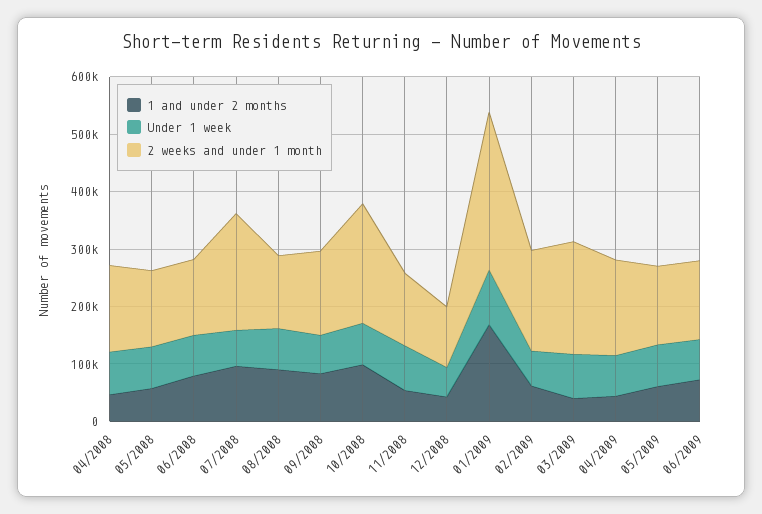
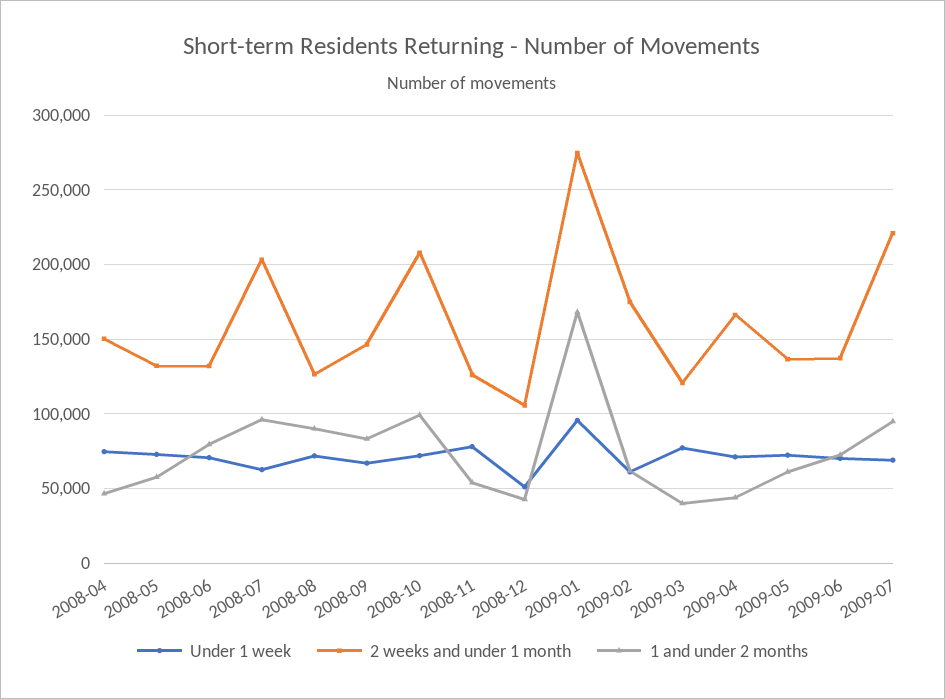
2 weeks and under 1 month, 03/2009: 200000 -> 120000
Under 1 week, 2009-07: none -> 70000
2 weeks and under 1 month, 2009-07: none -> 220000
1 and under 2 months, 2009-07: none -> 95000

